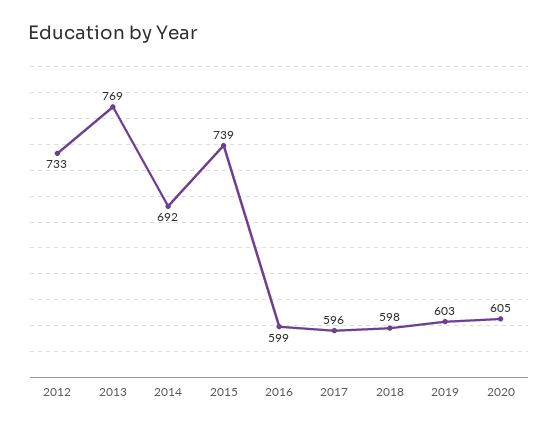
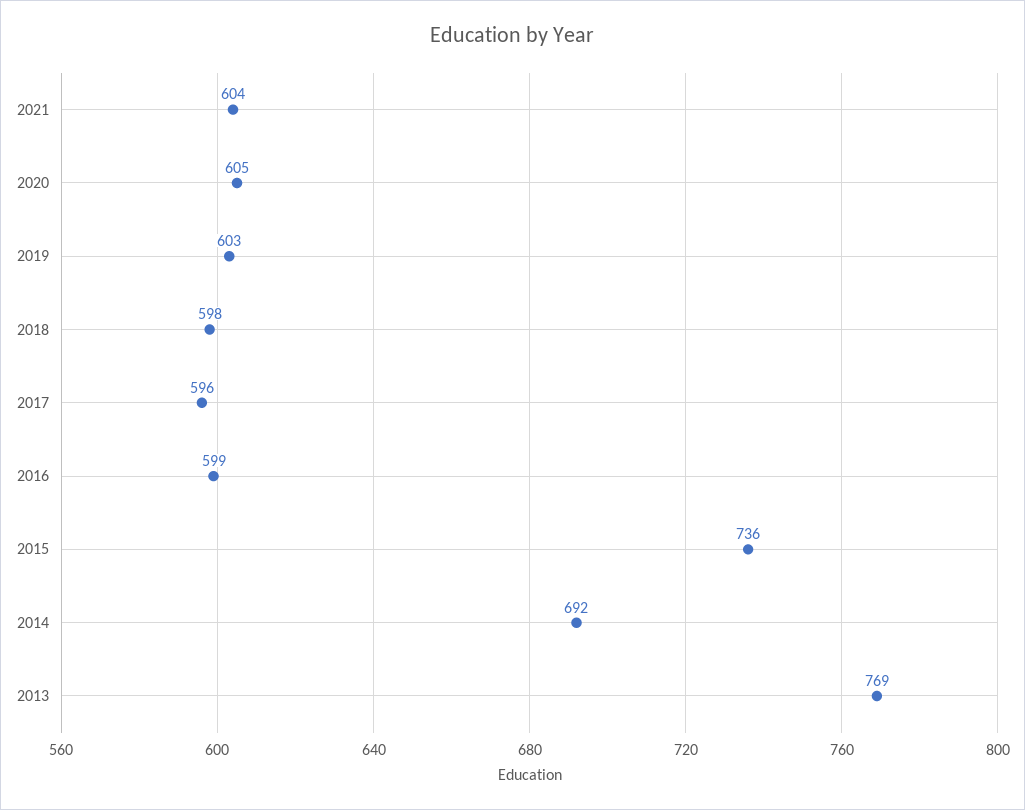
2012: 733 -> none
2015: 739 -> 736
2021: none -> 604

